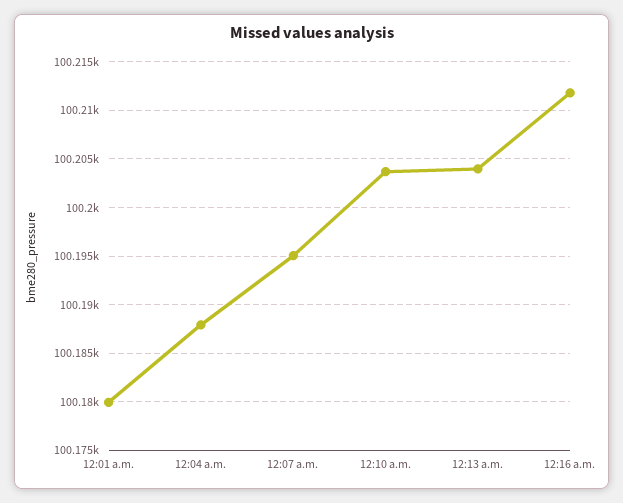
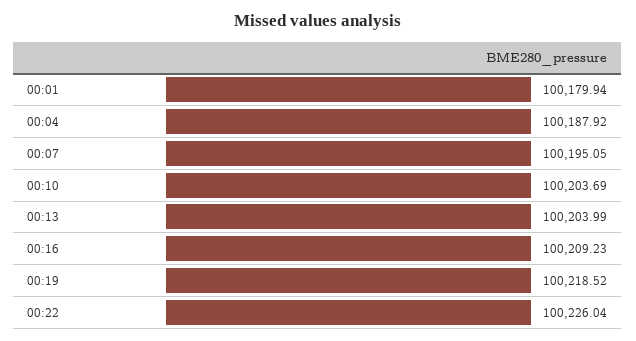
12:16 a.m.: 100212 -> 100209.23
00:19: none -> 100218.52
00:22: none -> 100226.04

